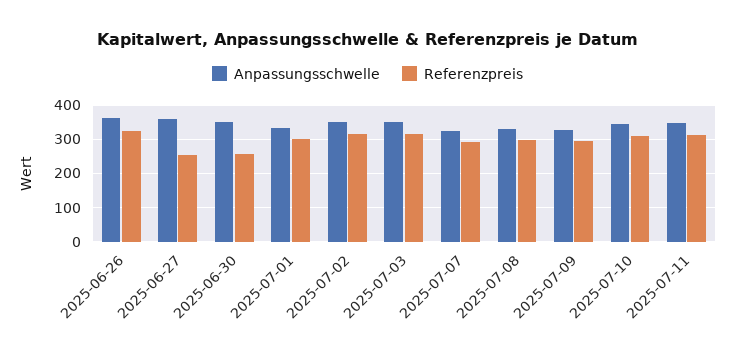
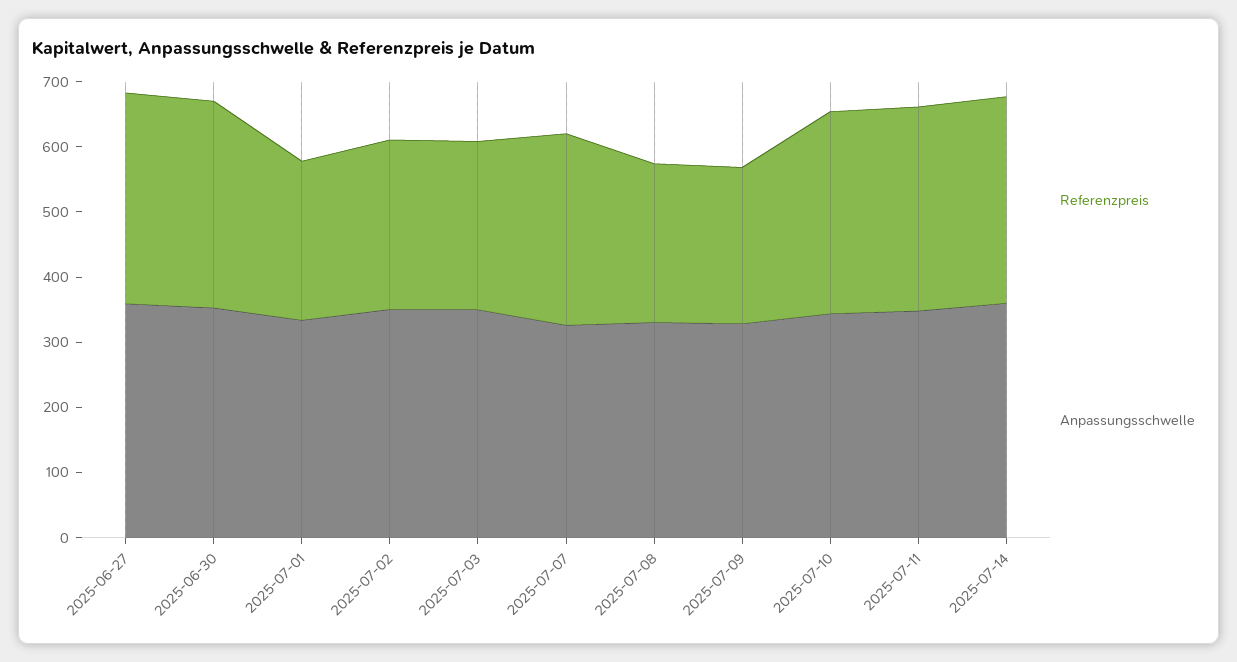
Anpassungsschwelle, 2025-06-26: 360 -> none
Referenzpreis, 2025-06-26: 320 -> none
Referenzpreis, 2025-06-27: 260 -> 320
Referenzpreis, 2025-06-30: 260 -> 320
Referenzpreis, 2025-07-01: 300 -> 240
Referenzpreis, 2025-07-02: 320 -> 260
Referenzpreis, 2025-07-03: 320 -> 260
Referenzpreis, 2025-07-08: 300 -> 240
Referenzpreis, 2025-07-09: 300 -> 240
Referenzpreis, 2025-07-14: none -> 320
Anpassungsschwelle, 2025-07-14: none -> 360

